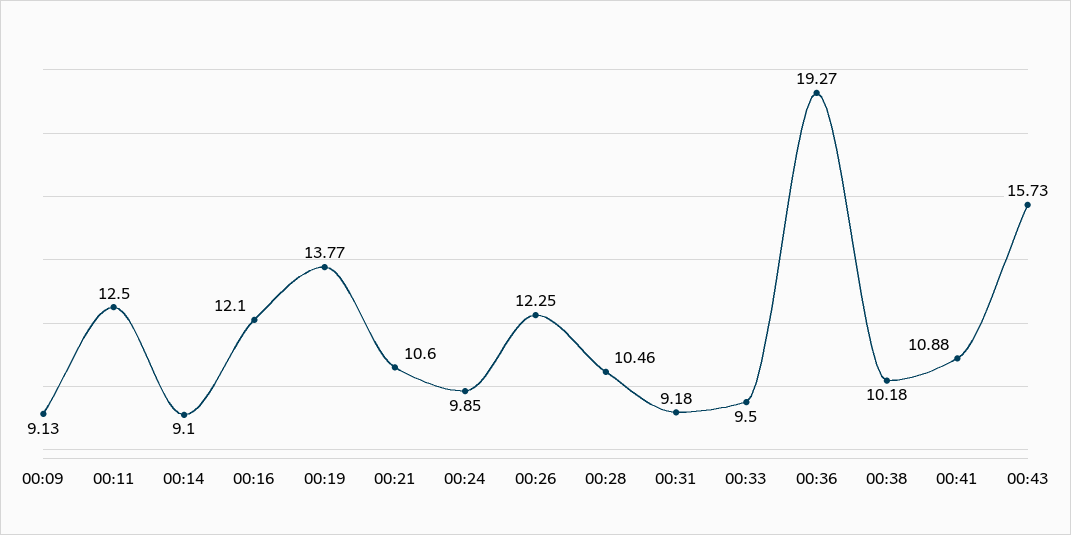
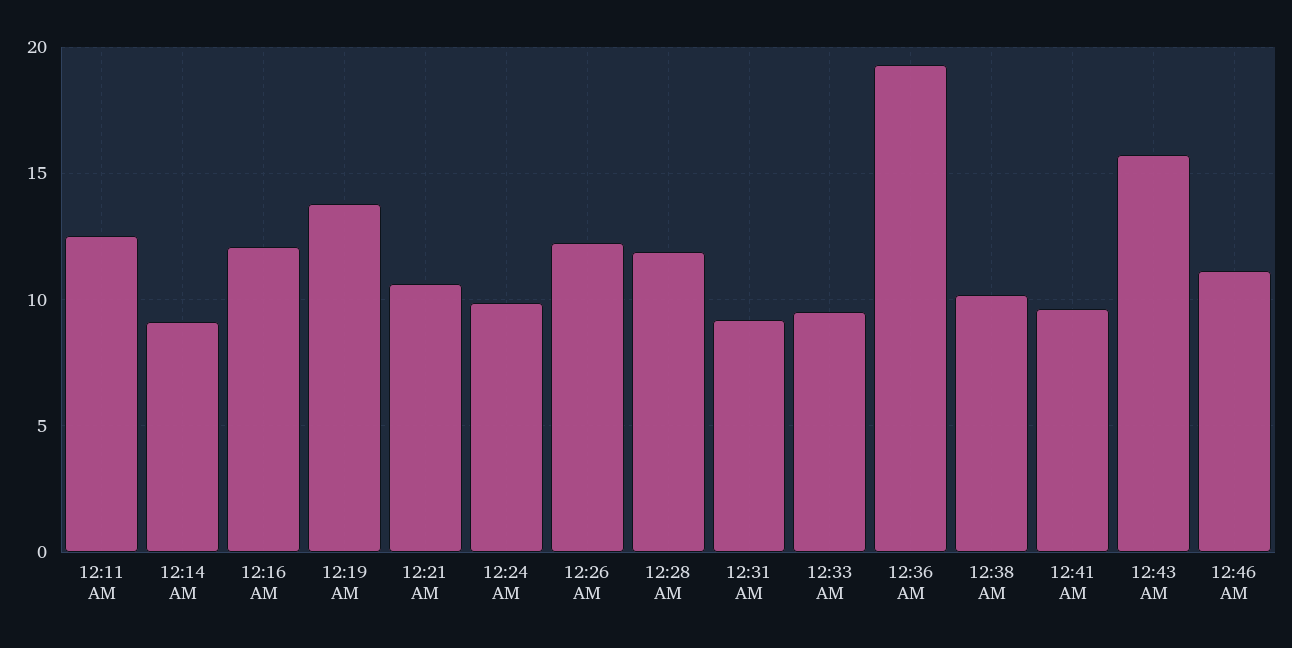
00:09: 9.13 -> none
00:28: 10.46 -> 12
00:41: 10.88 -> 9.5
12:46 AM: none -> 11

